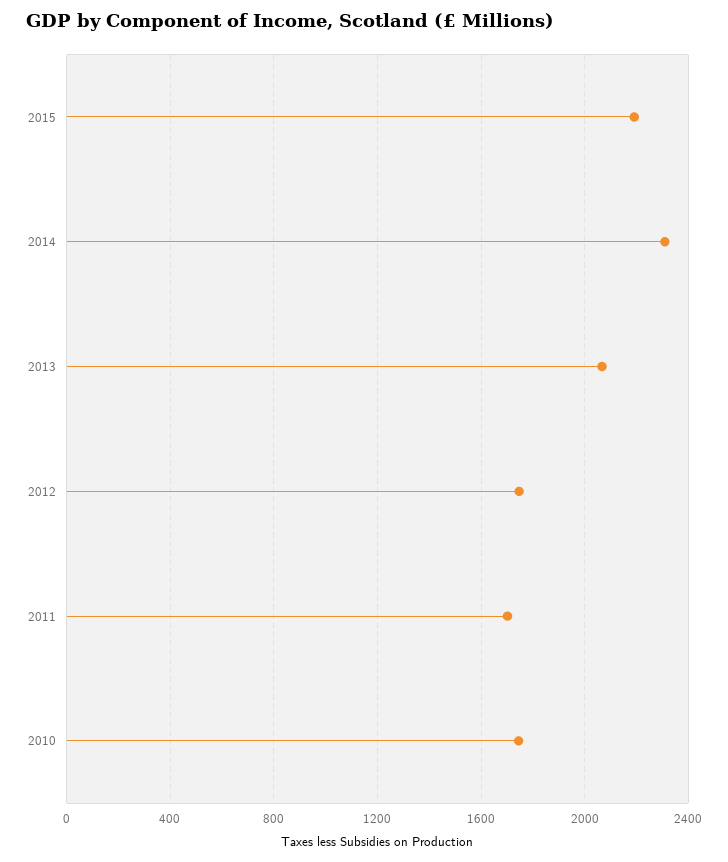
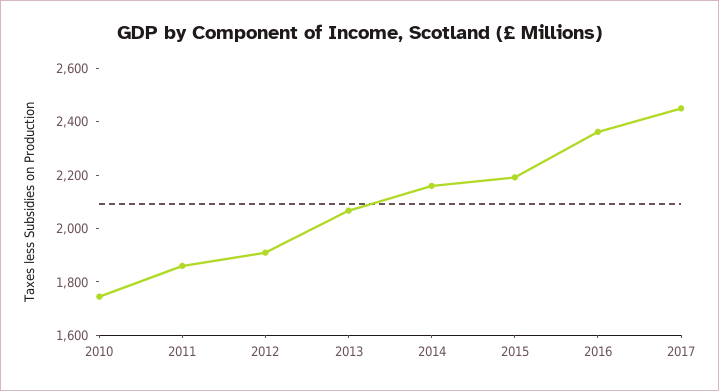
2014: 2300 -> 2150
2012: 1750 -> 1900
2011: 1700 -> 1850
2016: none -> 2350
2017: none -> 2450

